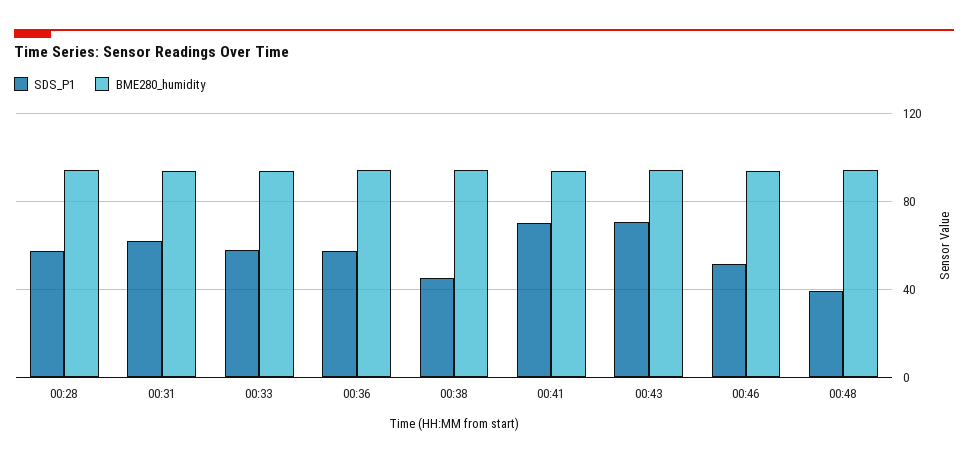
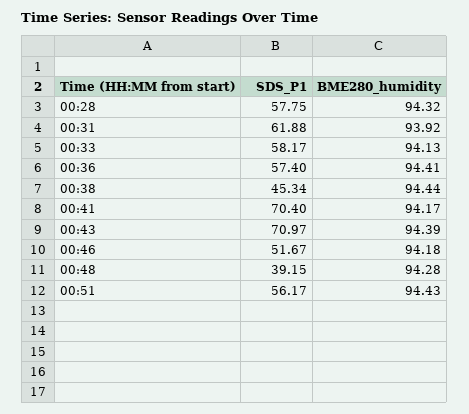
SDS_P1, 00:51: none -> 56.17
BME280_humidity, 00:51: none -> 94.43

